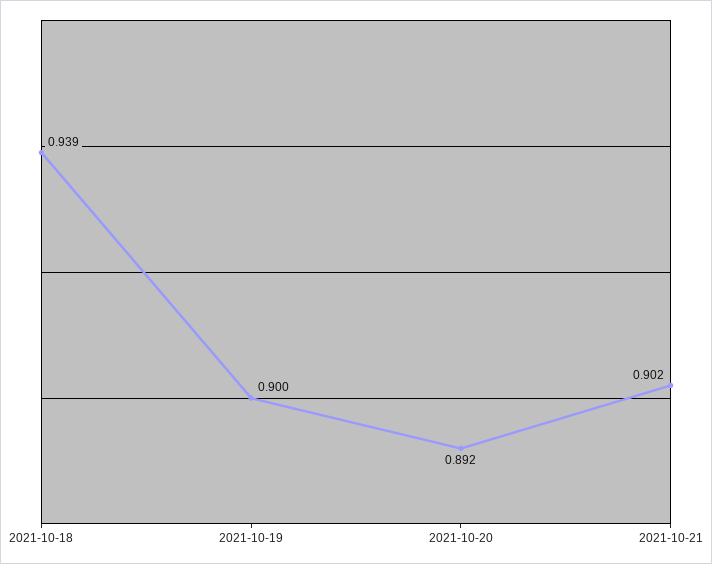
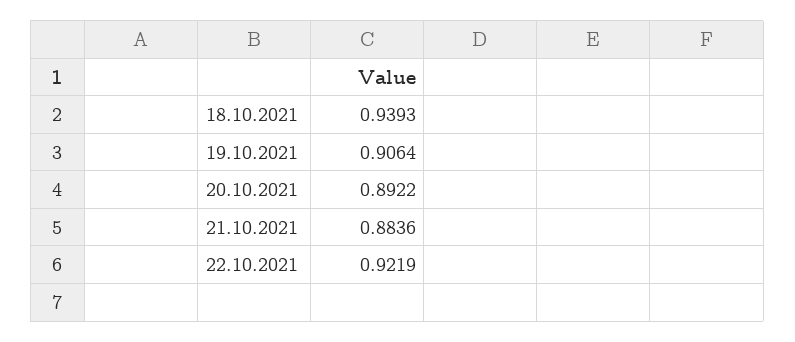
2021-10-19: 0.9 -> 0.9064
2021-10-21: 0.902 -> 0.8836
22.10.2021: none -> 0.9219

